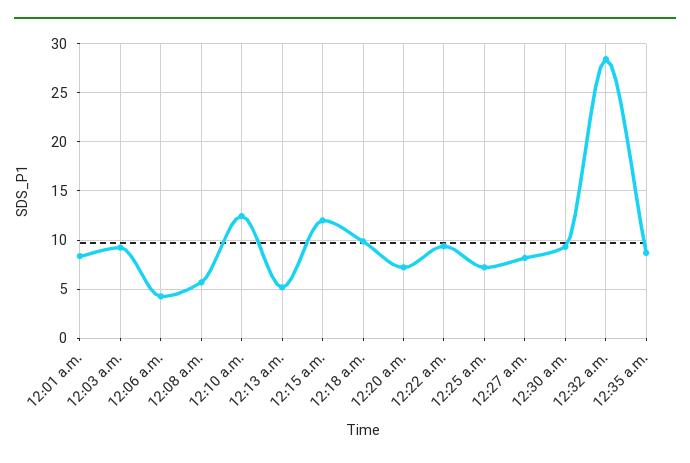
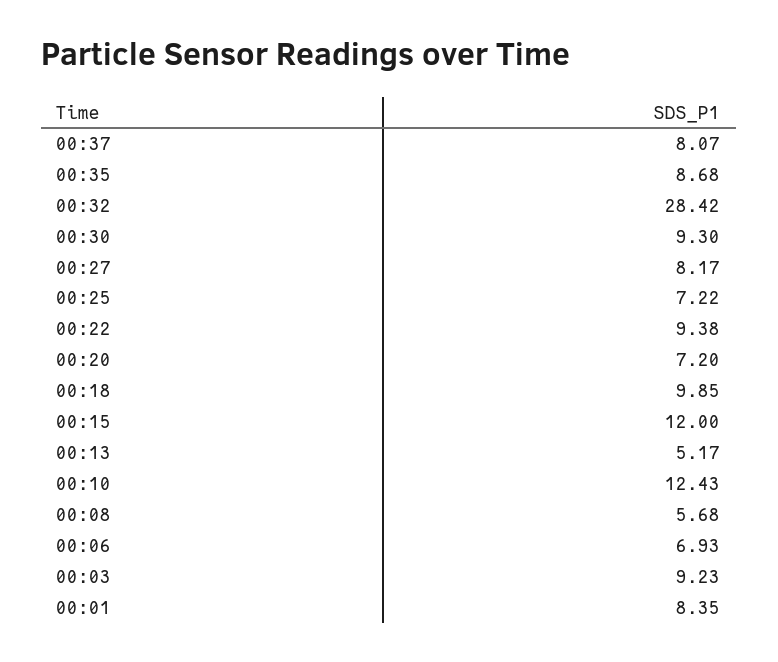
12:06 a.m.: 4 -> 6.93
00:37: none -> 8.07

